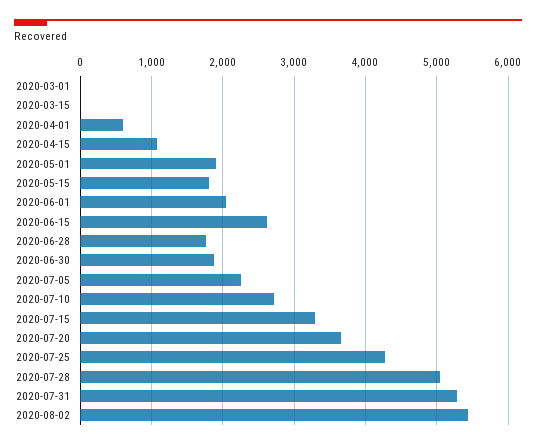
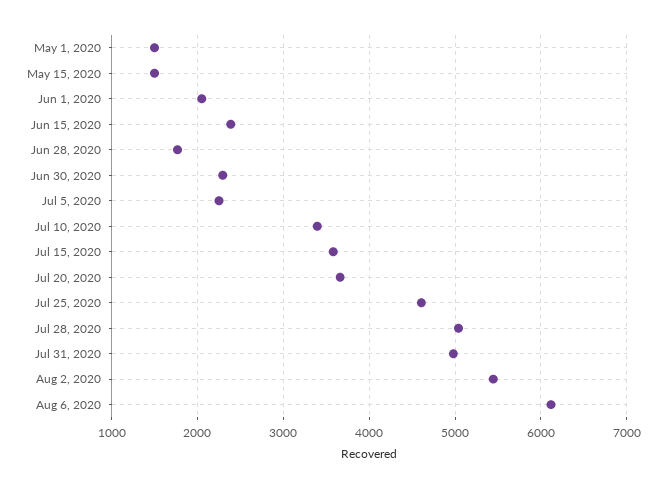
2020-03-01: 0 -> none
2020-03-15: 0 -> none
2020-04-01: 600 -> none
2020-04-15: 1100 -> none
2020-05-01: 1900 -> 1500
2020-05-15: 1800 -> 1500
2020-06-15: 2600 -> 2400
2020-06-30: 1900 -> 2300
2020-07-10: 2700 -> 3400
2020-07-15: 3300 -> 3600
2020-07-25: 4300 -> 4600
2020-07-31: 5300 -> 5000
Aug 6, 2020: none -> 6100

